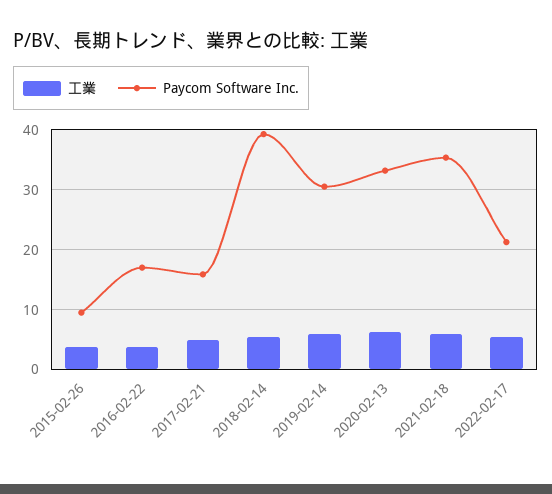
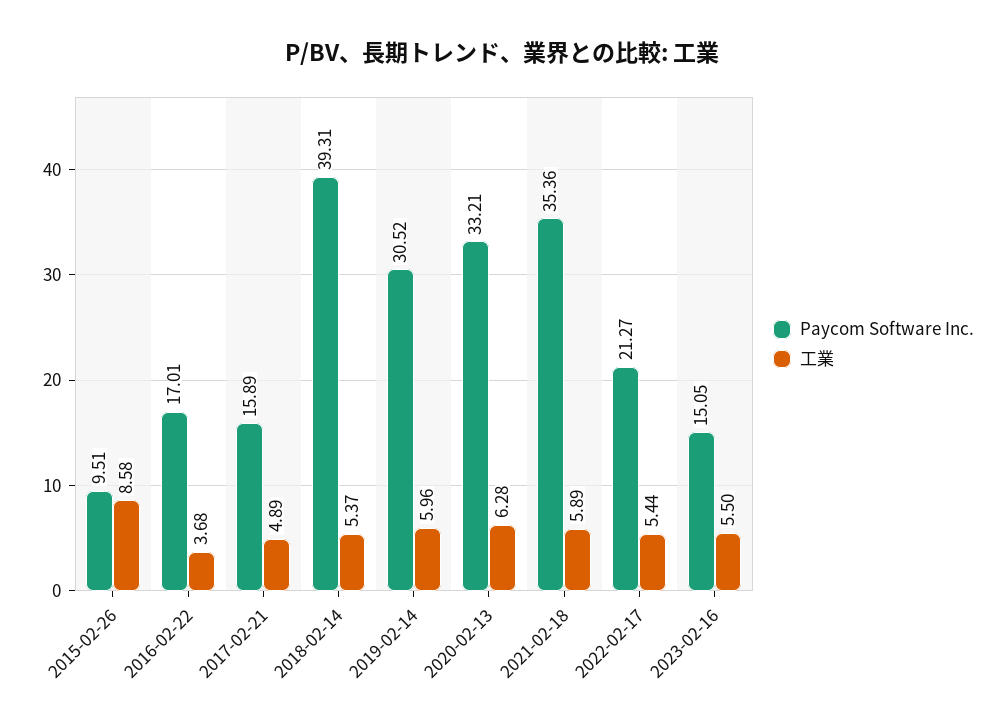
工業, 2015-02-26: 4 -> 8.58
Paycom Software Inc., 2023-02-16: none -> 15.05
工業, 2023-02-16: none -> 5.5

